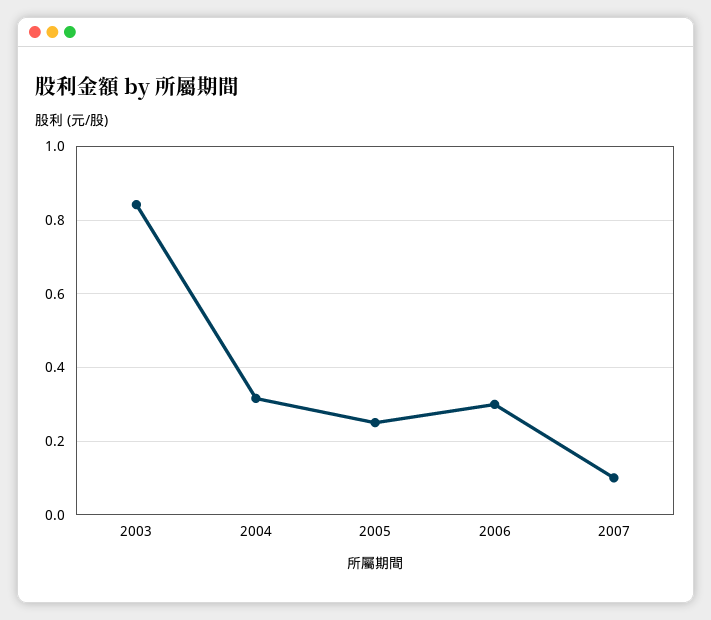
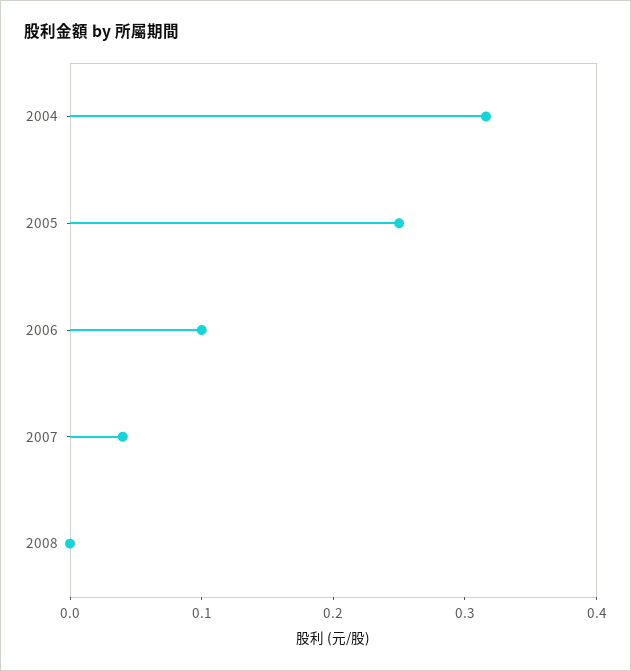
2003: 0.84 -> none
2006: 0.3 -> 0.1
2007: 0.1 -> 0.04
2008: none -> 0

